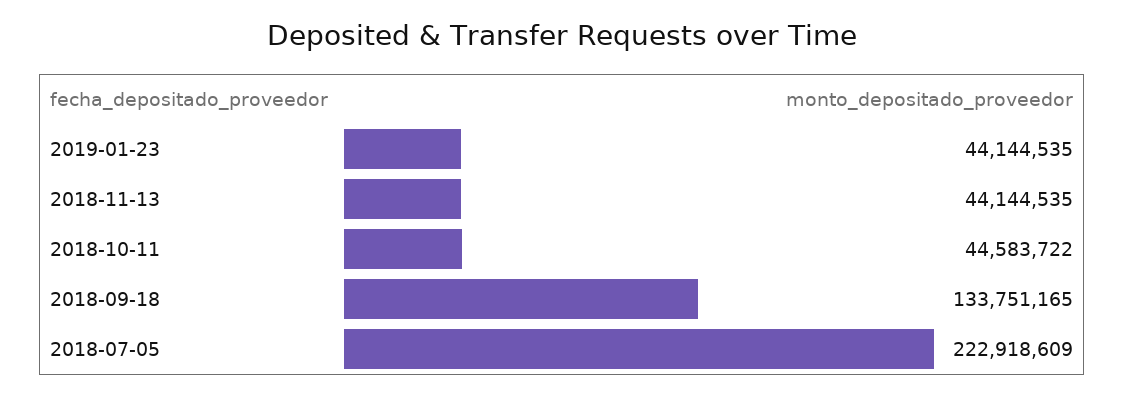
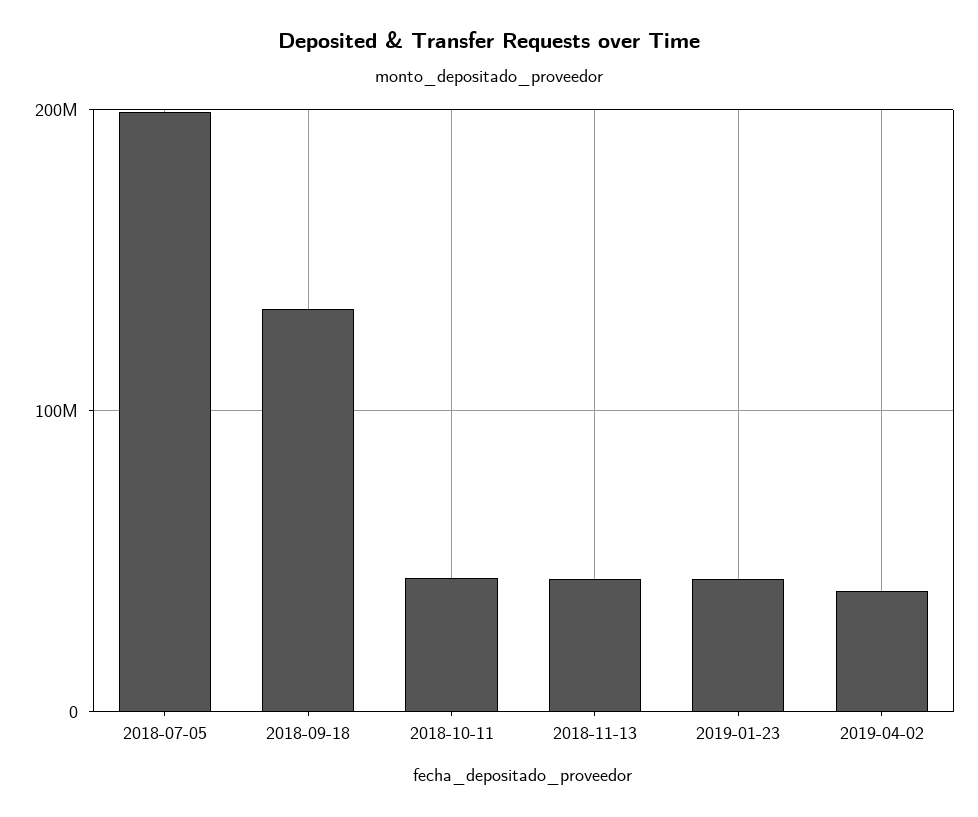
2018-07-05: 222918609 -> 200000000
2019-04-02: none -> 40000000

